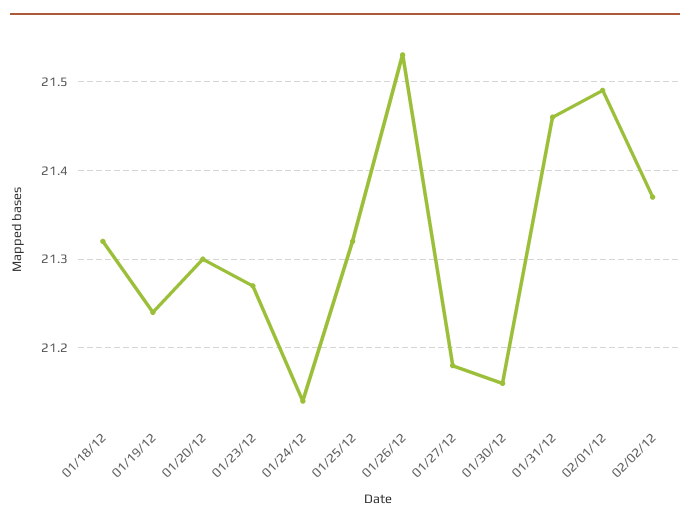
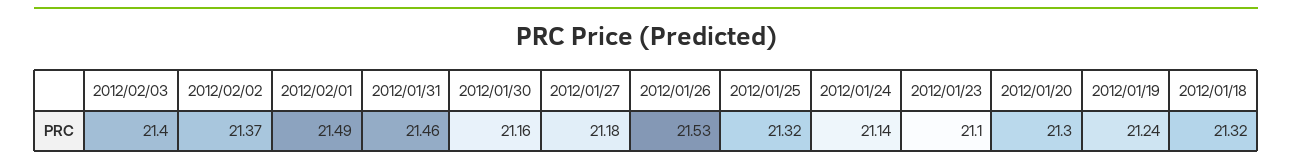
01/23/12: 21.27 -> 21.1
2012/02/03: none -> 21.4

